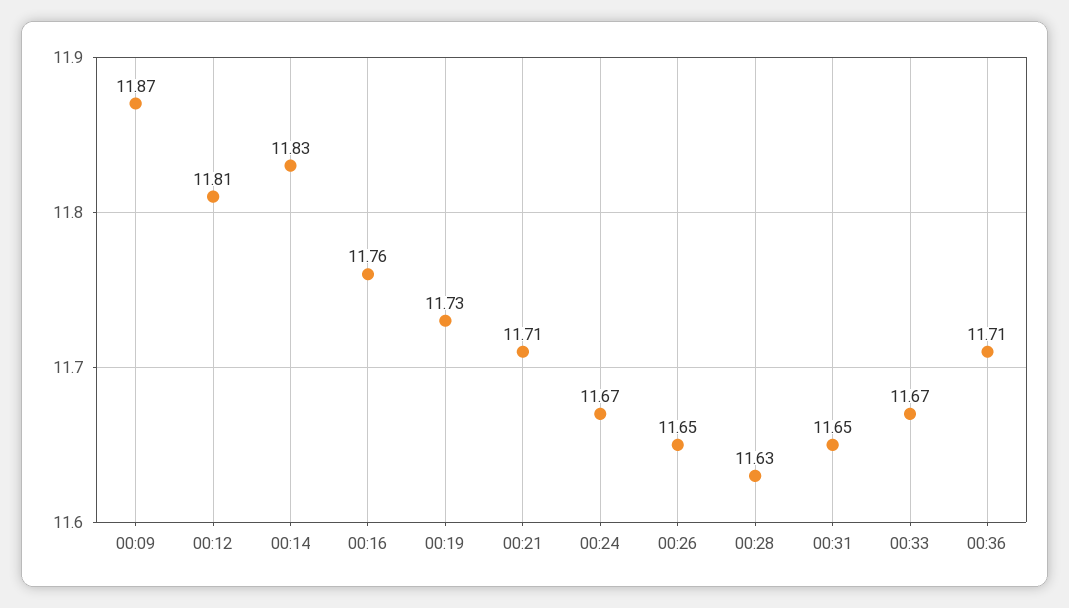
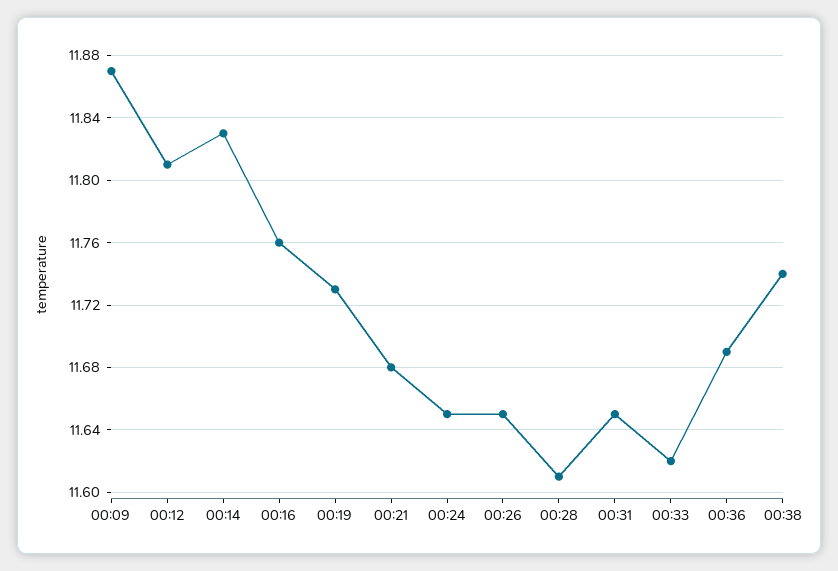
00:21: 11.71 -> 11.68
00:24: 11.67 -> 11.65
00:28: 11.63 -> 11.61
00:33: 11.67 -> 11.62
00:36: 11.71 -> 11.69
00:38: none -> 11.74

